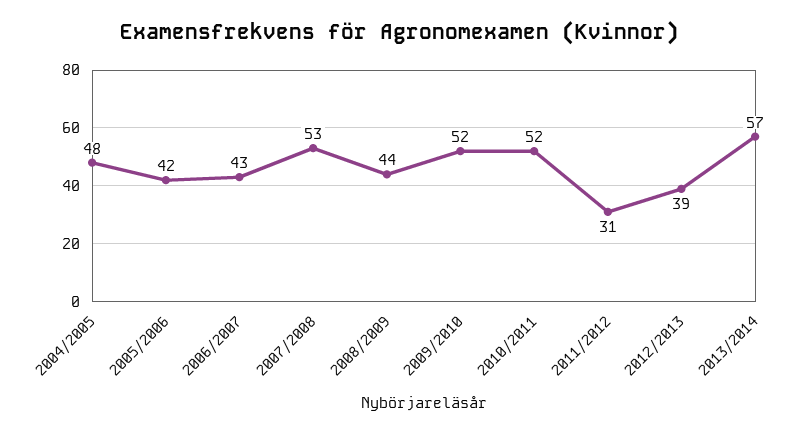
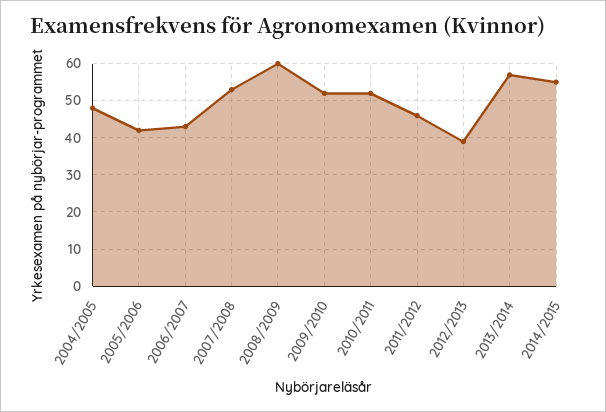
2008/2009: 44 -> 60
2011/2012: 31 -> 45
2014/2015: none -> 55

